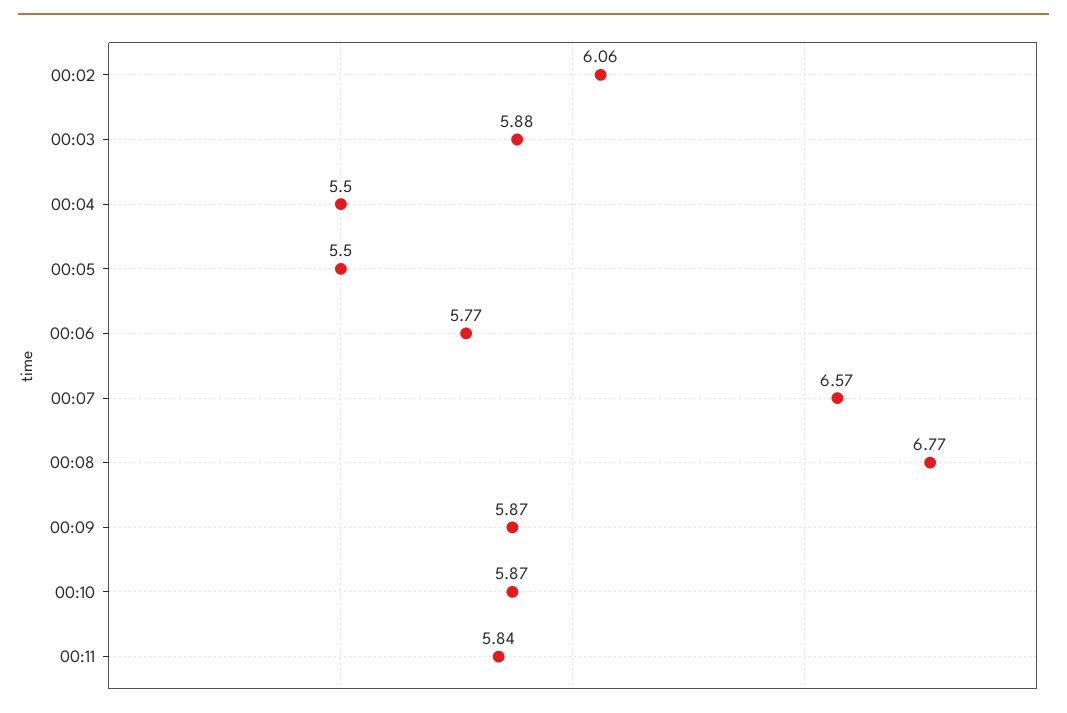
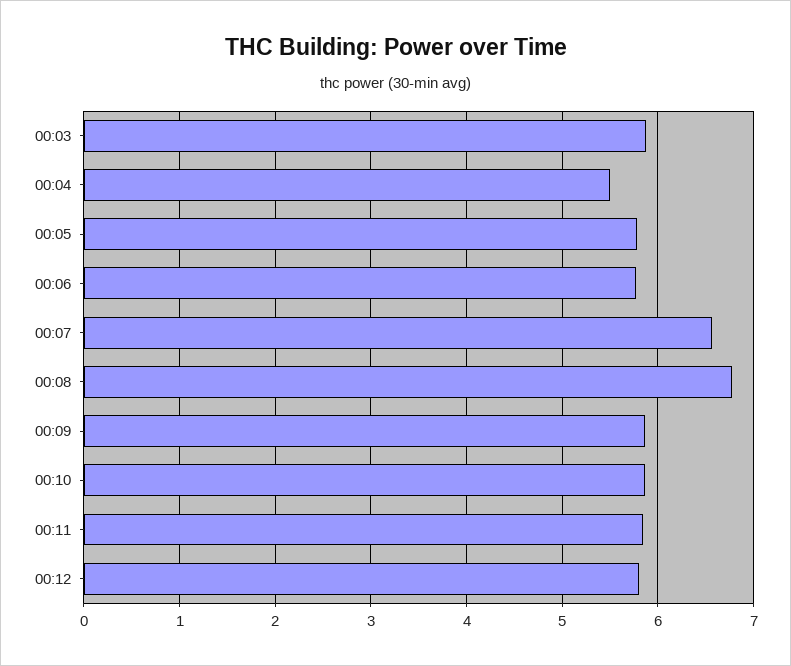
00:02: 6.06 -> none
00:05: 5.5 -> 5.8
00:12: none -> 5.8

